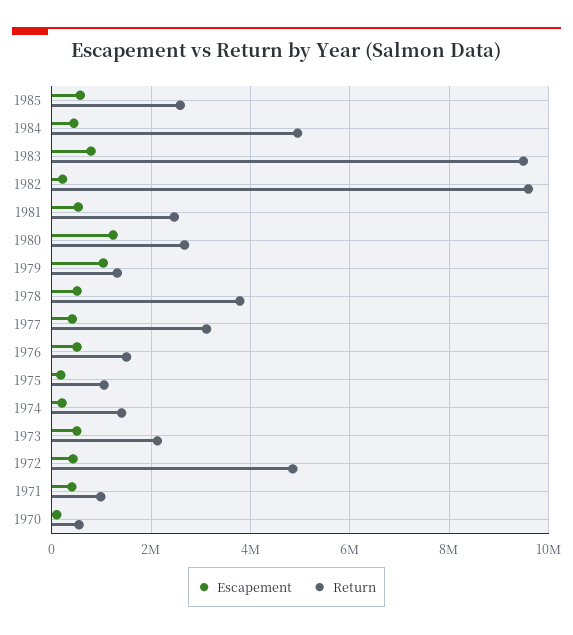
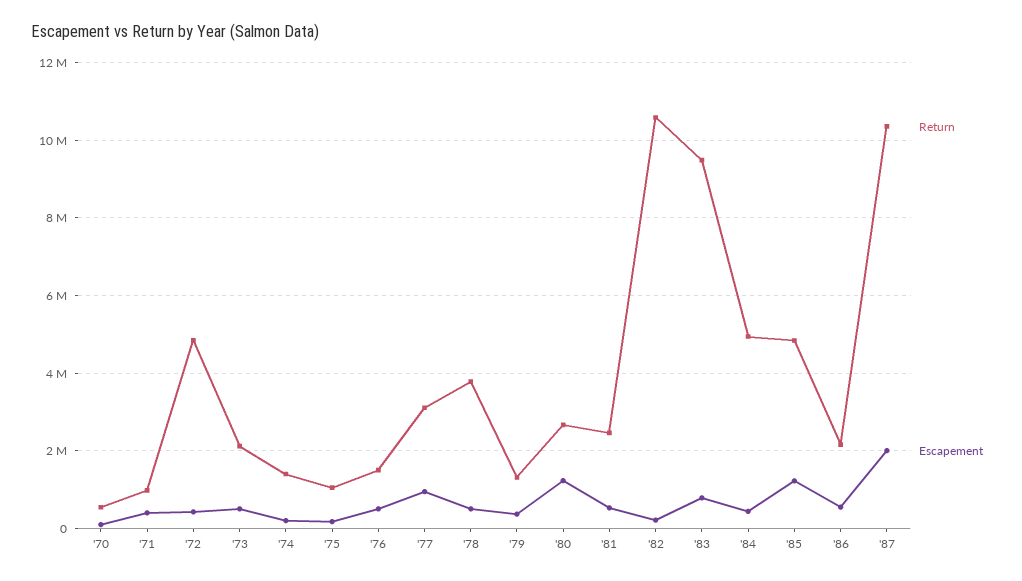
Escapement, 1985: 600000 -> 1200000
Return, 1985: 2600000 -> 4800000
Return, 1982: 9600000 -> 10600000
Escapement, 1979: 1000000 -> 400000
Escapement, 1977: 400000 -> 1000000
Return, '86: none -> 2200000
Escapement, '86: none -> 600000
Return, '87: none -> 10400000
Escapement, '87: none -> 2000000

